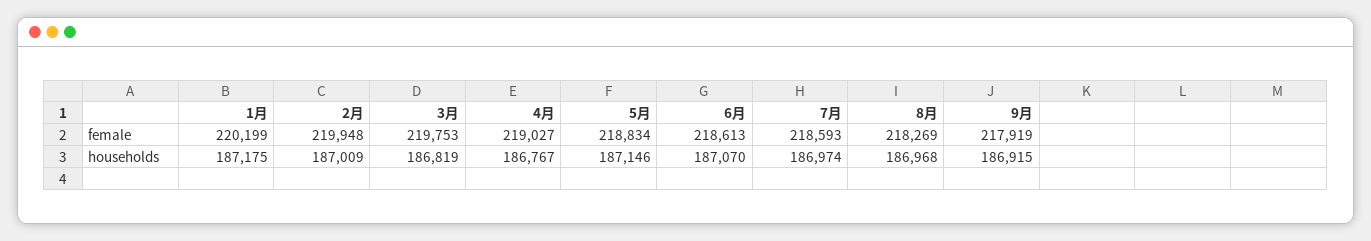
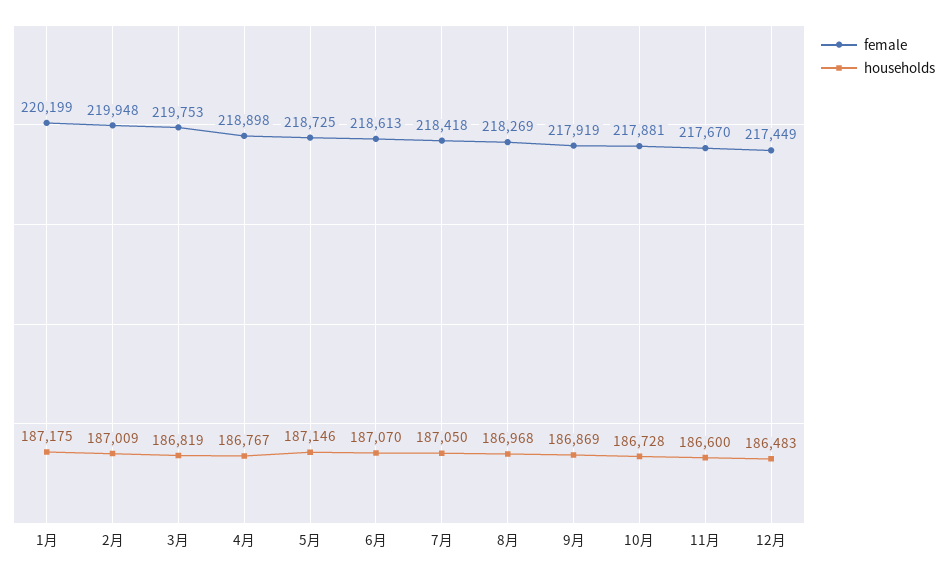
female, 4月: 219027 -> 218898
female, 5月: 218834 -> 218725
female, 7月: 218593 -> 218418
households, 7月: 186974 -> 187050
households, 9月: 186915 -> 186869
female, 10月: none -> 217881
households, 10月: none -> 186728
female, 11月: none -> 217670
households, 11月: none -> 186600
female, 12月: none -> 217449
households, 12月: none -> 186483

